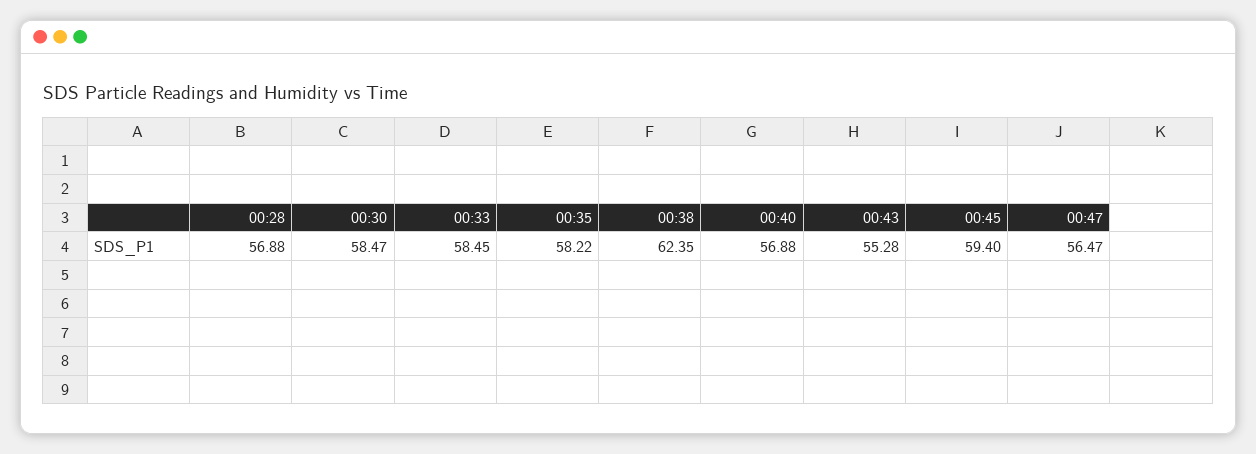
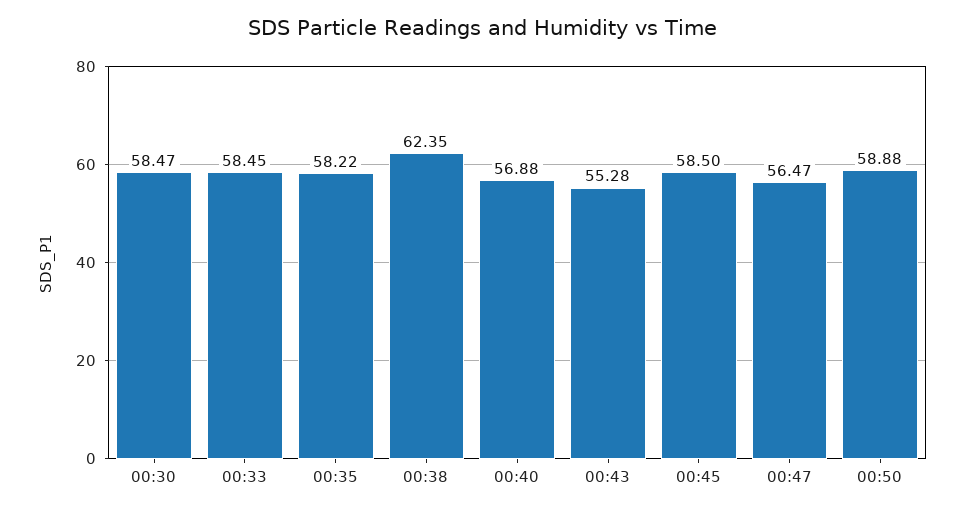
00:28: 56.88 -> none
00:45: 59.4 -> 58.5
00:50: none -> 58.88

